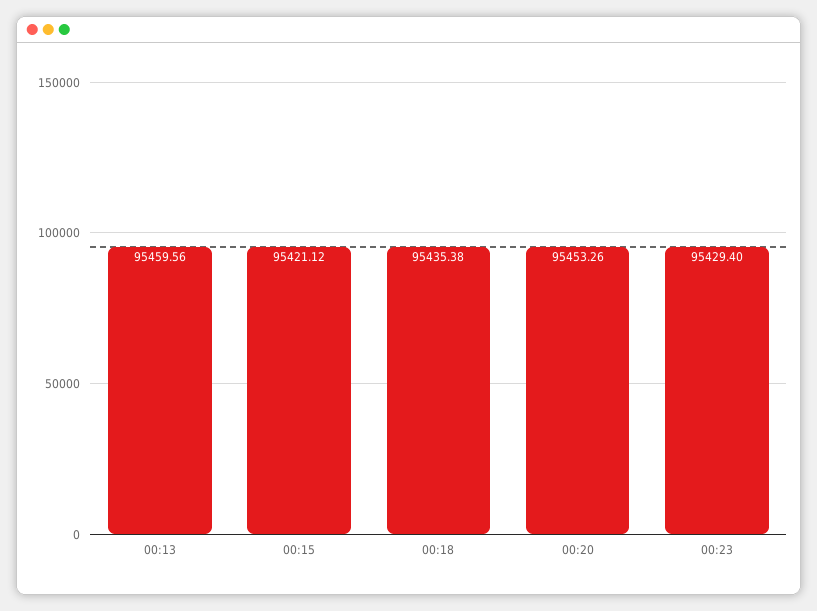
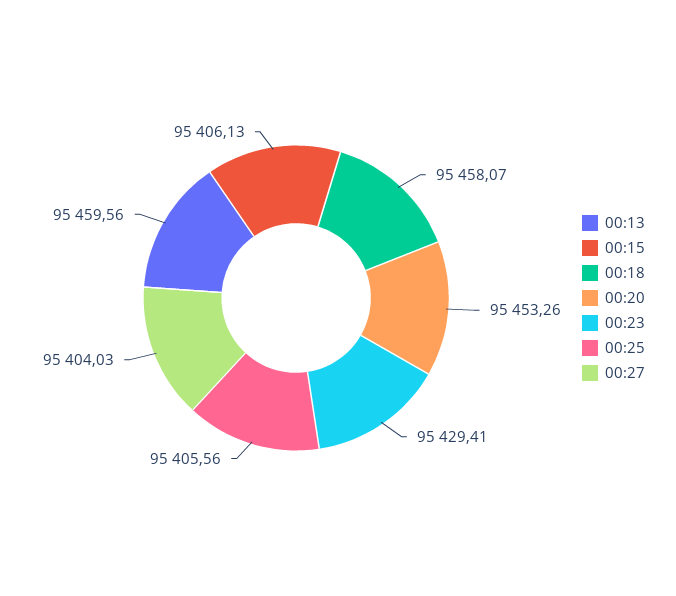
00:15: 95421.12 -> 95406.13
00:18: 95435.38 -> 95458.07
00:23: 95429.4 -> 95429.41
00:25: none -> 95405.56
00:27: none -> 95404.03

